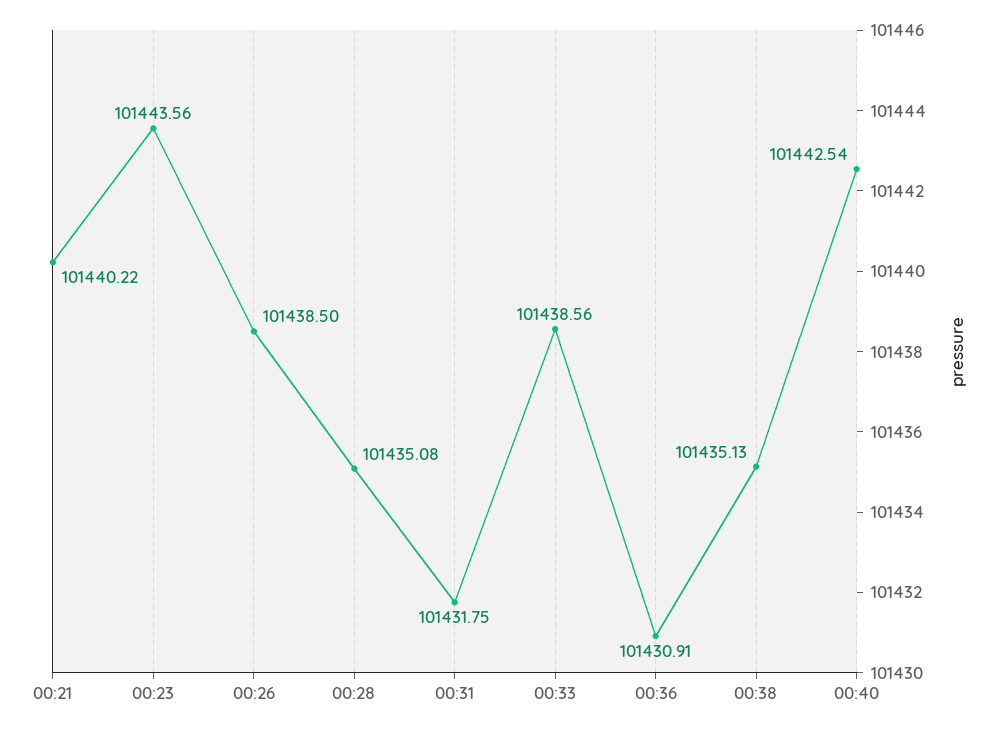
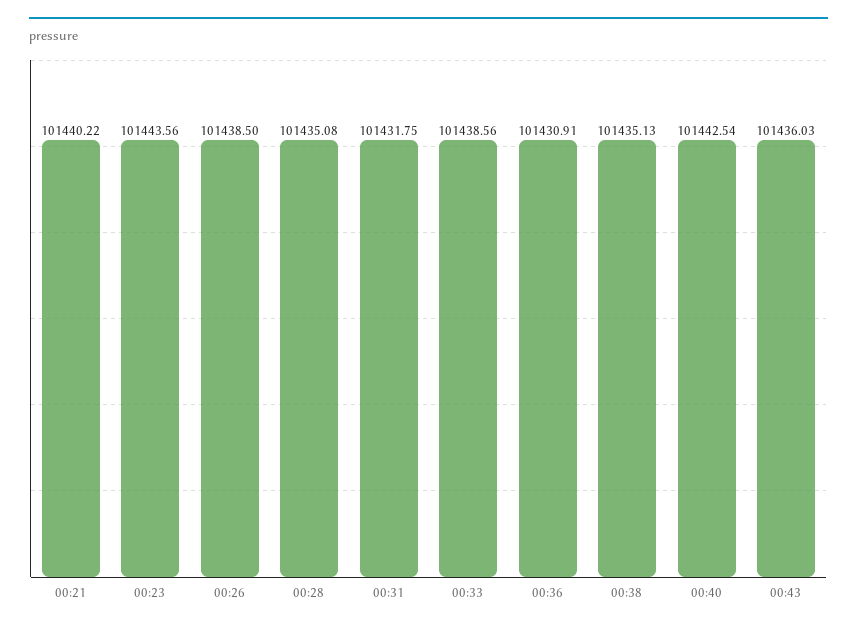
00:43: none -> 101436.03

